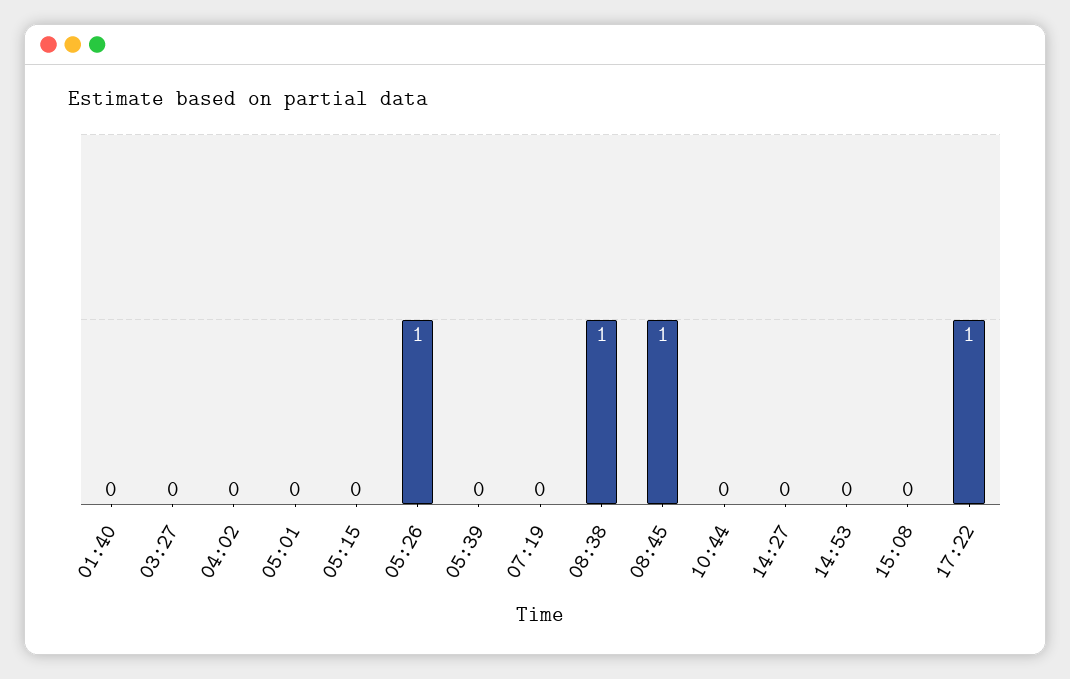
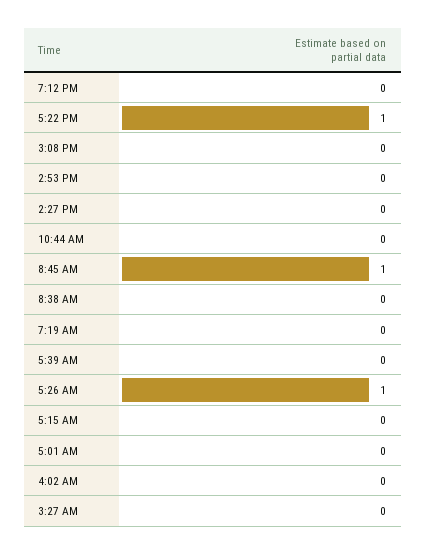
01:40: 0 -> none
08:38: 1 -> 0
7:12 PM: none -> 0

